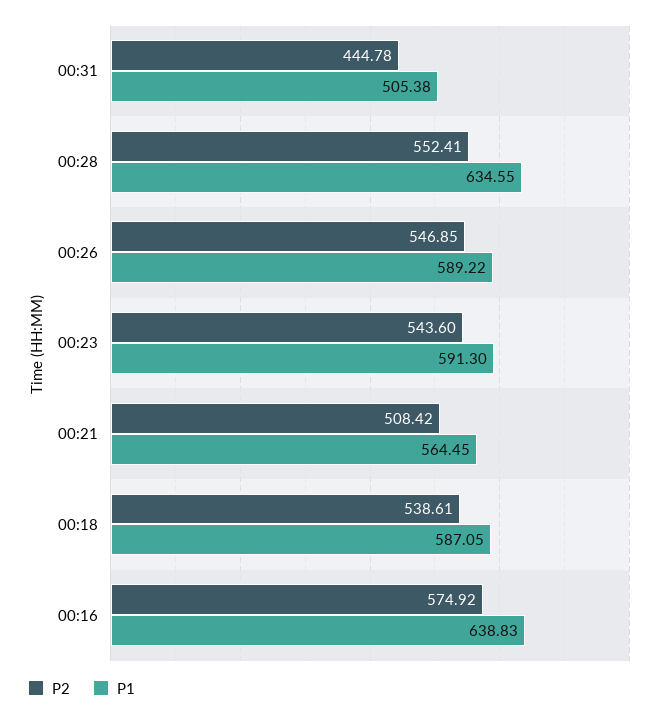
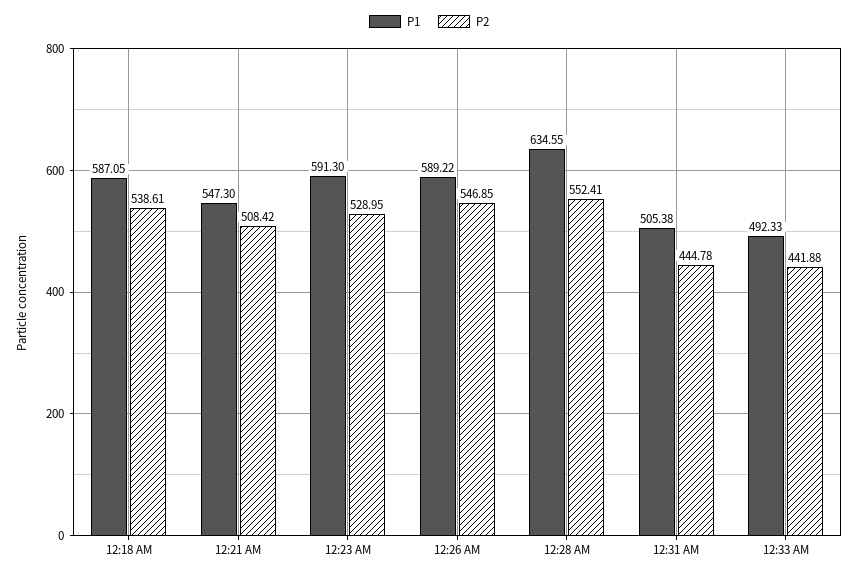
P2, 00:23: 543.6 -> 528.95
P1, 00:21: 564.45 -> 547.3
P2, 00:16: 574.92 -> none
P1, 00:16: 638.83 -> none
P1, 12:33 AM: none -> 492.33
P2, 12:33 AM: none -> 441.88

